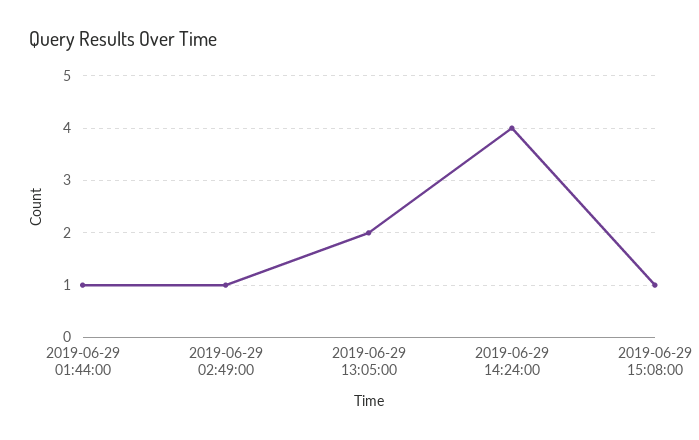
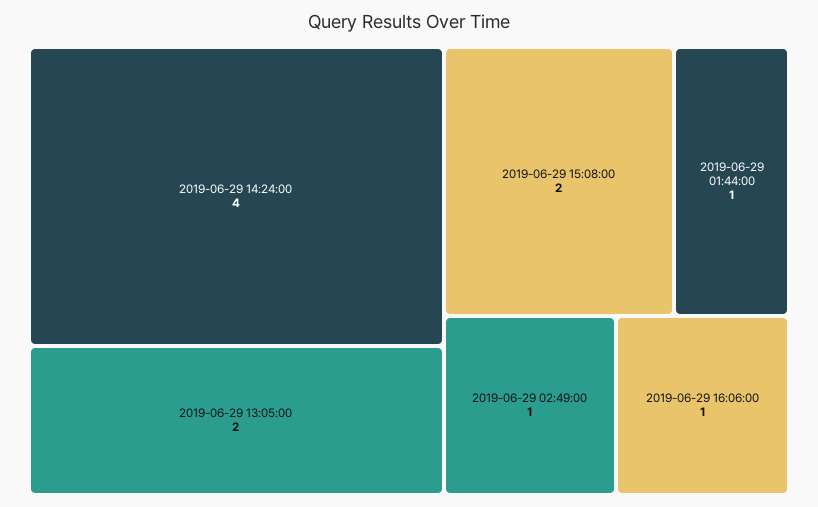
2019-06-29 15:08:00: 1 -> 2
2019-06-29 16:06:00: none -> 1

